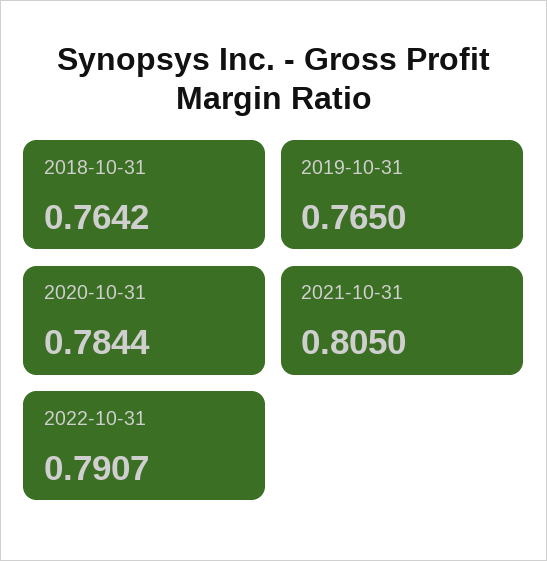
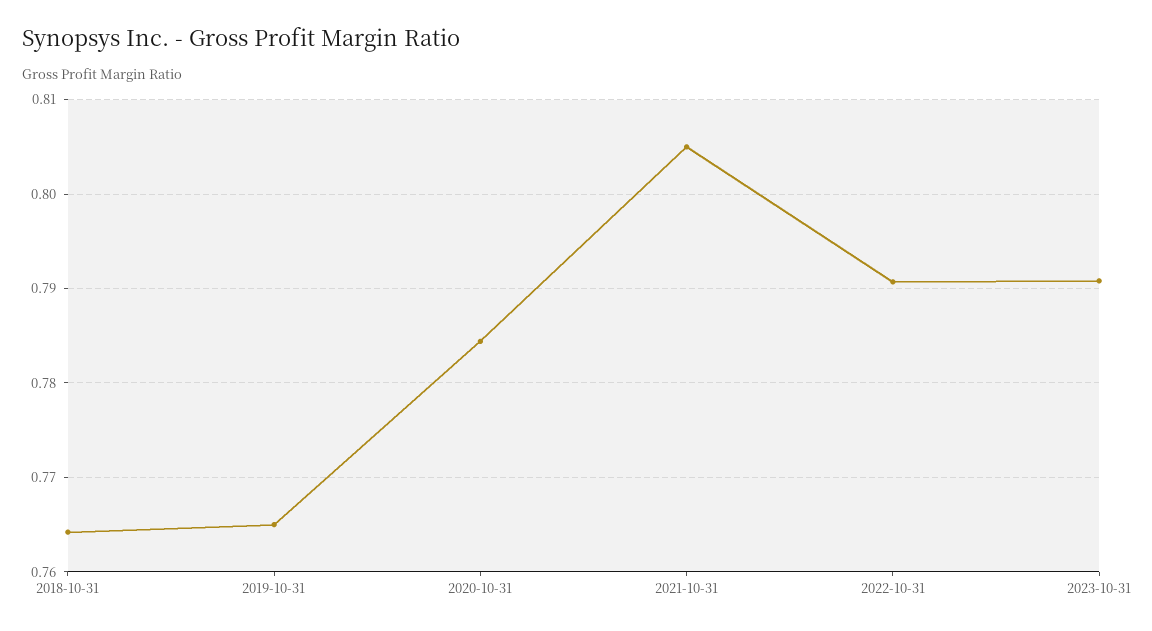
2023-10-31: none -> 0.791

